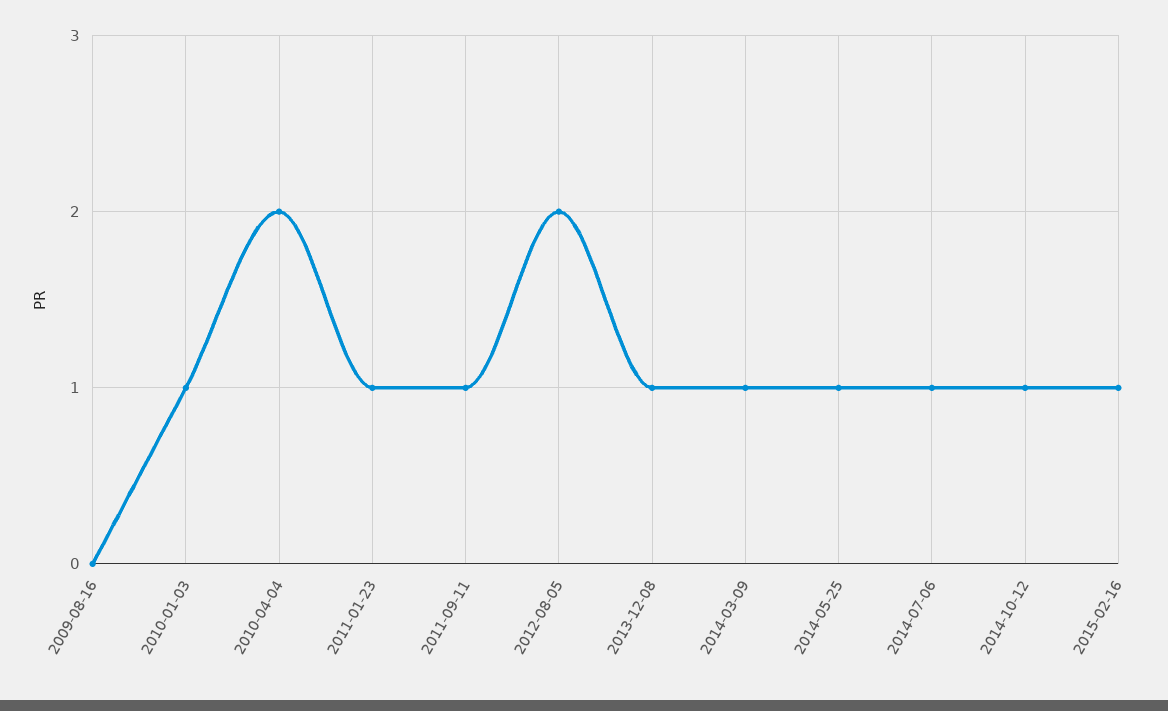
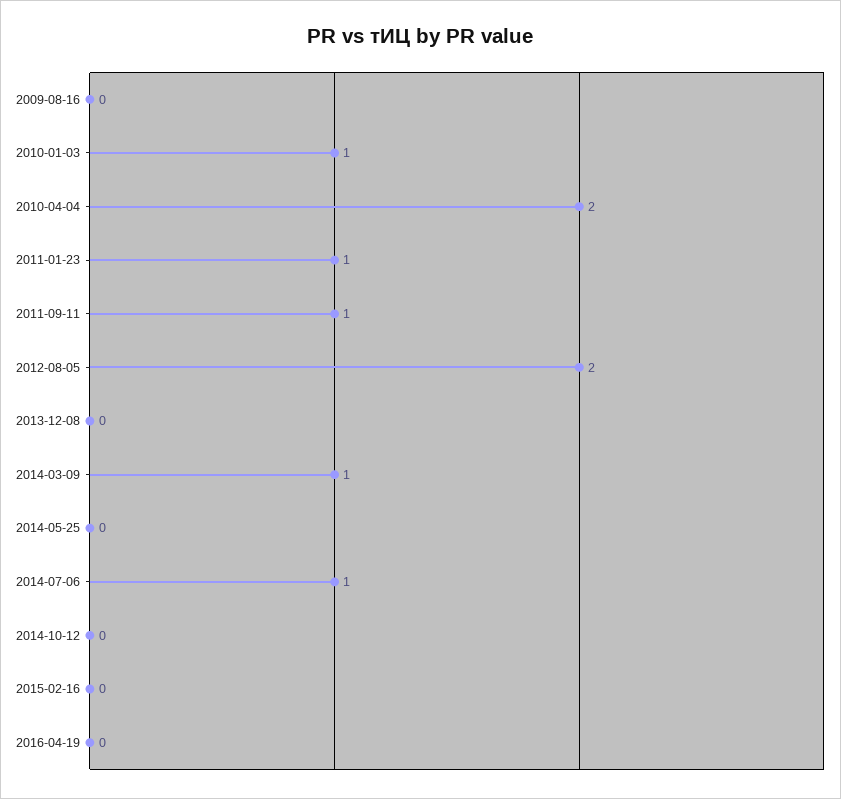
2013-12-08: 1 -> 0
2014-05-25: 1 -> 0
2014-10-12: 1 -> 0
2015-02-16: 1 -> 0
2016-04-19: none -> 0

